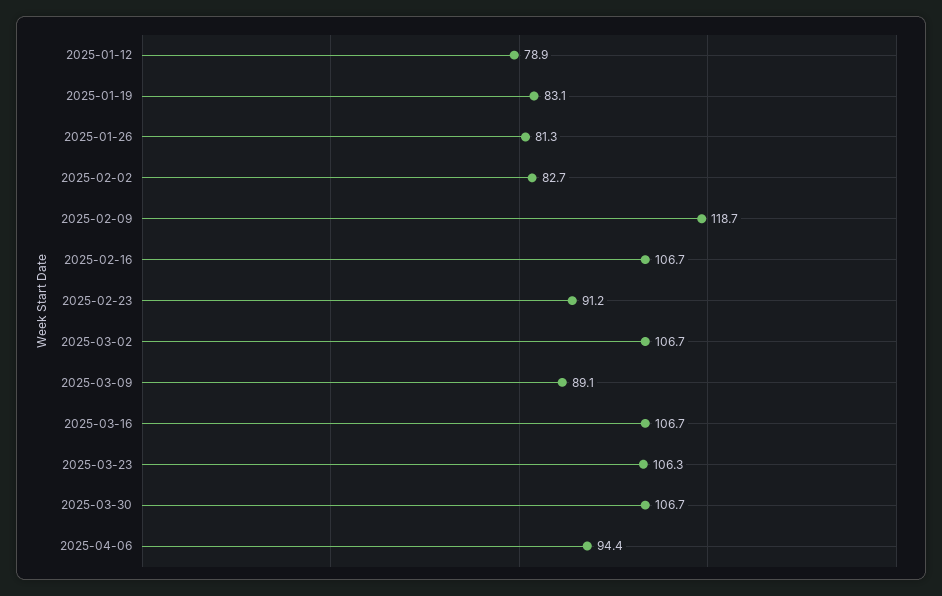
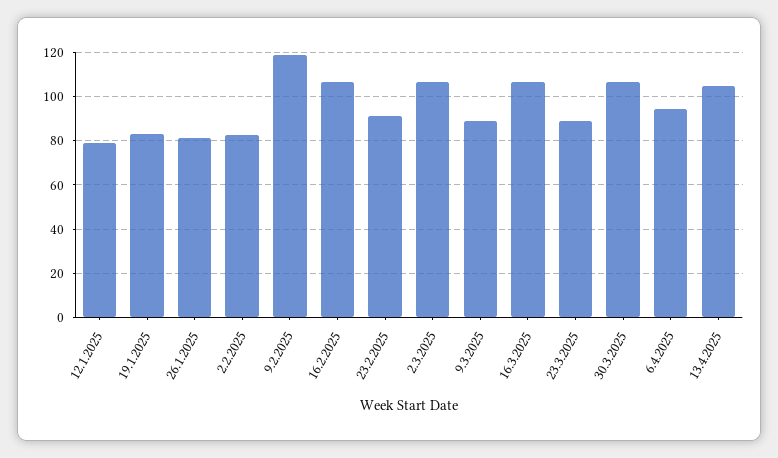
2025-03-23: 106.3 -> 90
13.4.2025: none -> 105

